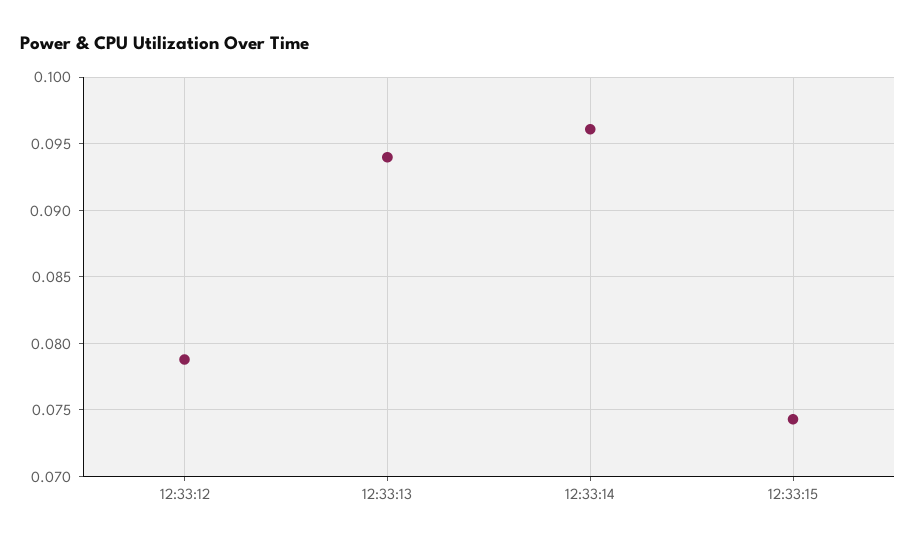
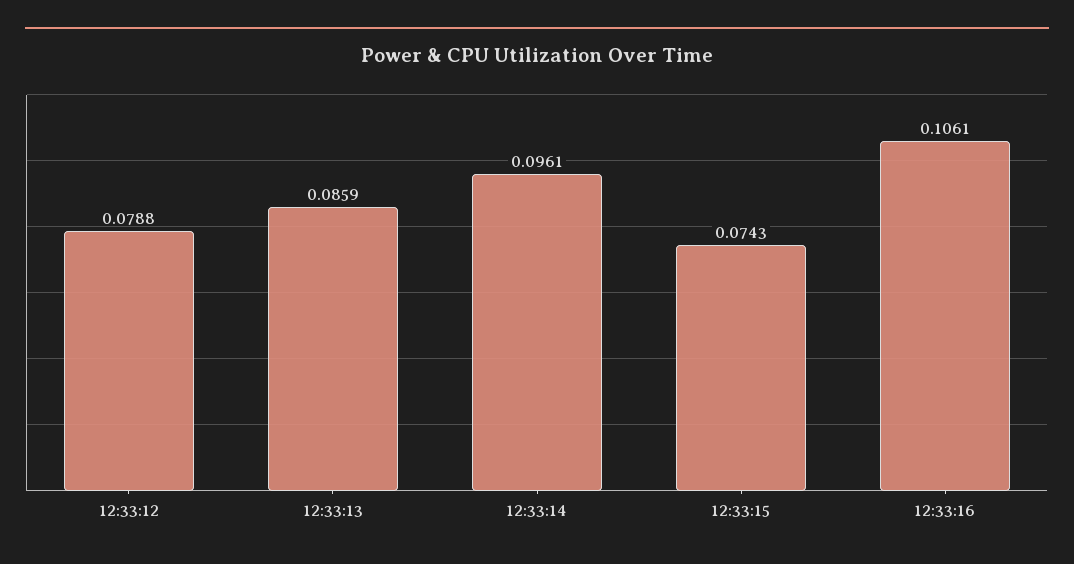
12:33:13: 0.094 -> 0.0859
12:33:16: none -> 0.1061

